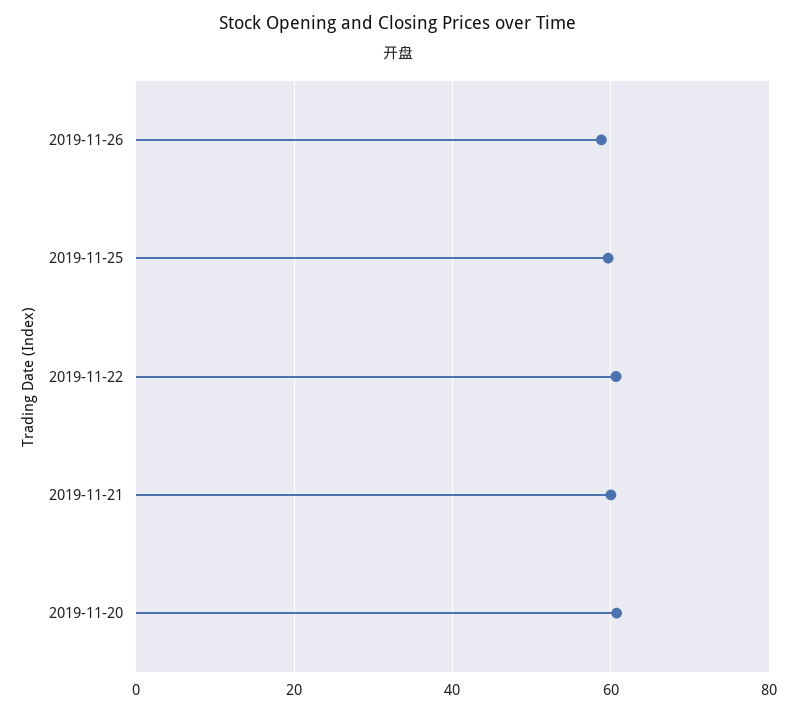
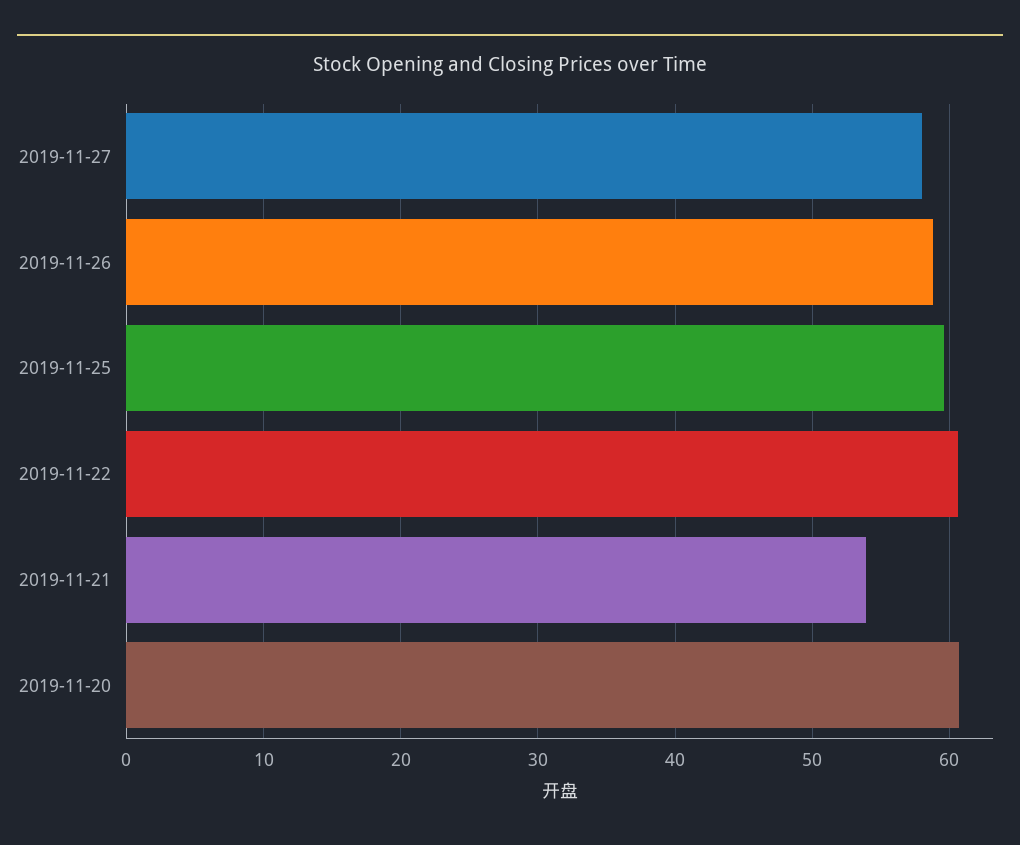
2019-11-21: 60 -> 54
2019-11-27: none -> 58

